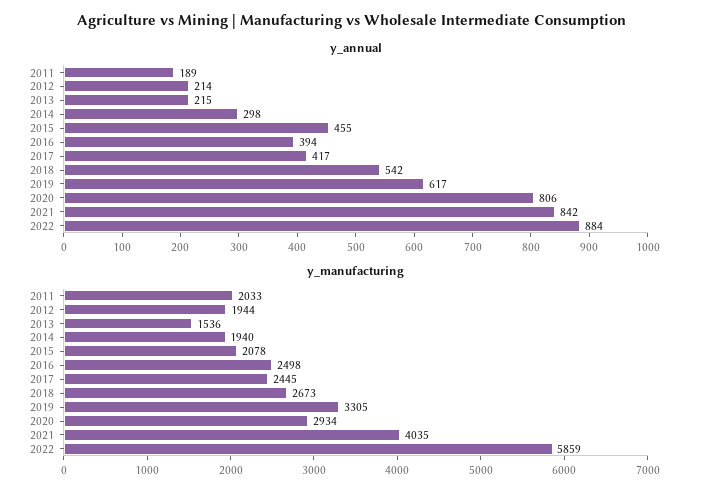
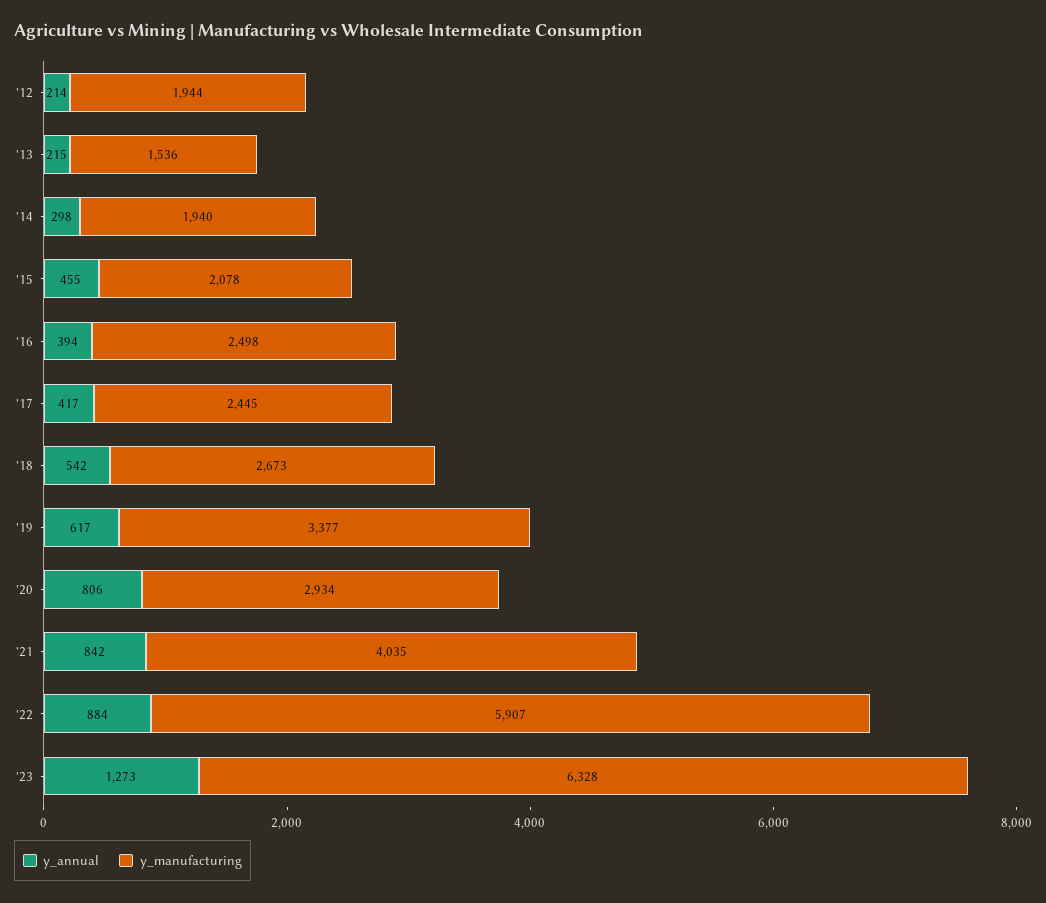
y_annual, 2011: 189 -> none
y_manufacturing, 2011: 2033 -> none
y_manufacturing, 2019: 3305 -> 3377
y_manufacturing, 2022: 5859 -> 5907
y_annual, '23: none -> 1273
y_manufacturing, '23: none -> 6328

